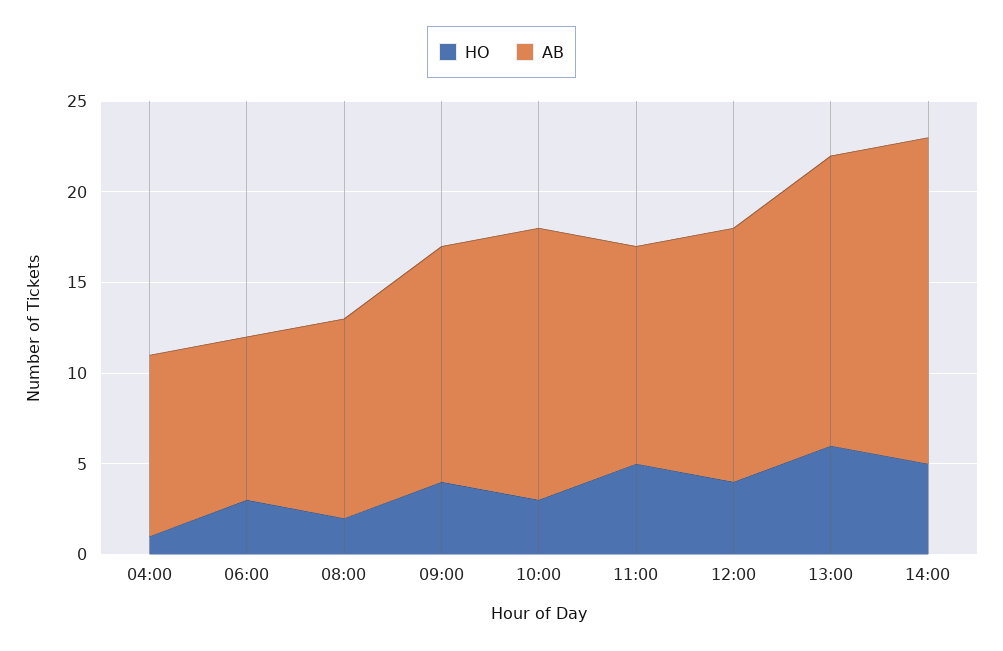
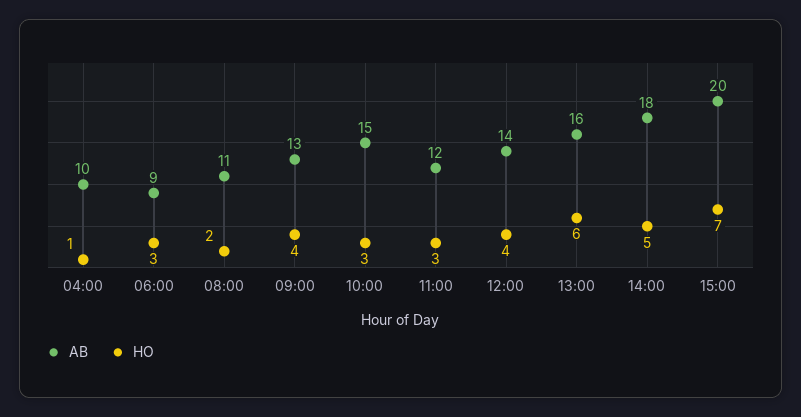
HO, 11:00: 5 -> 3
AB, 15:00: none -> 20
HO, 15:00: none -> 7

